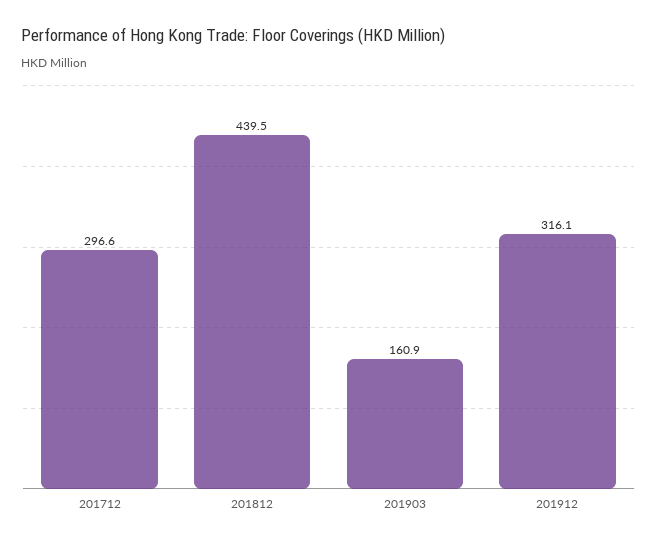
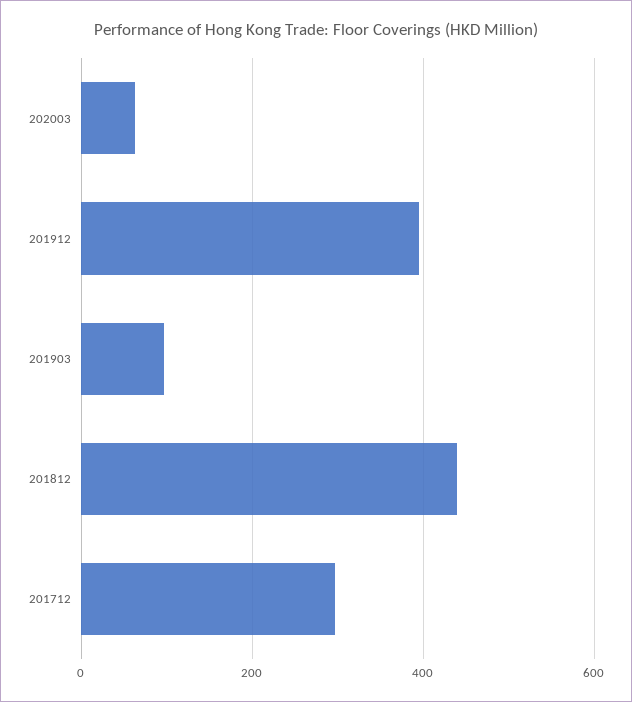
201903: 160.9 -> 100
201912: 316.1 -> 400
202003: none -> 60

